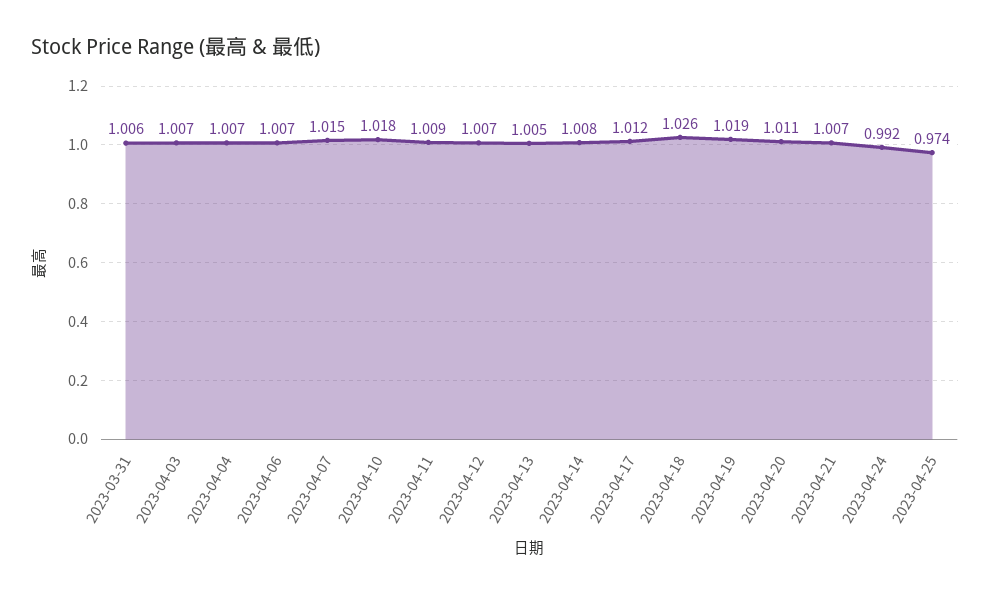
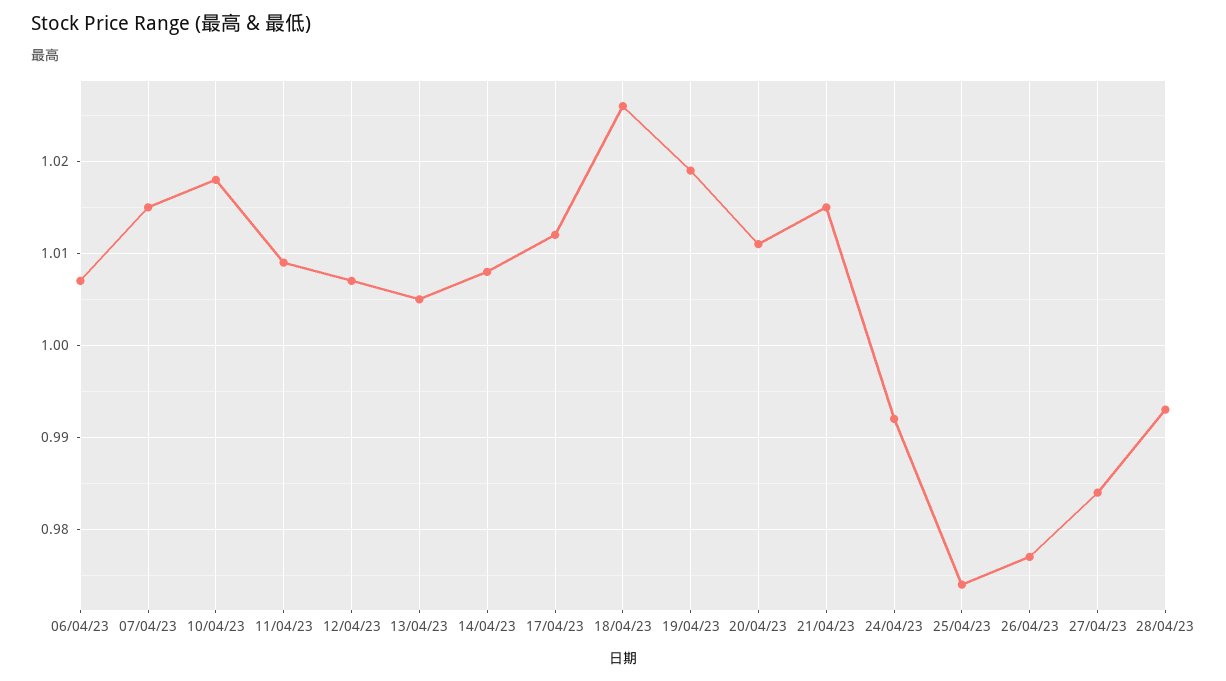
2023-03-31: 1.006 -> none
2023-04-03: 1.007 -> none
2023-04-04: 1.007 -> none
2023-04-21: 1.007 -> 1.015
26/04/23: none -> 0.977
27/04/23: none -> 0.984
28/04/23: none -> 0.993

